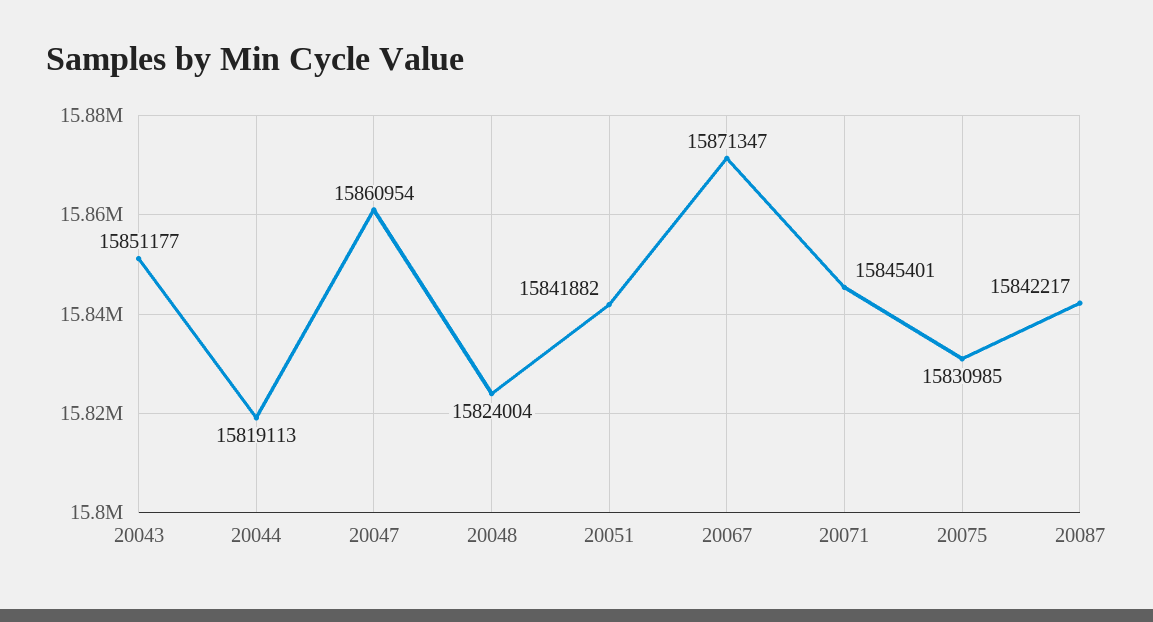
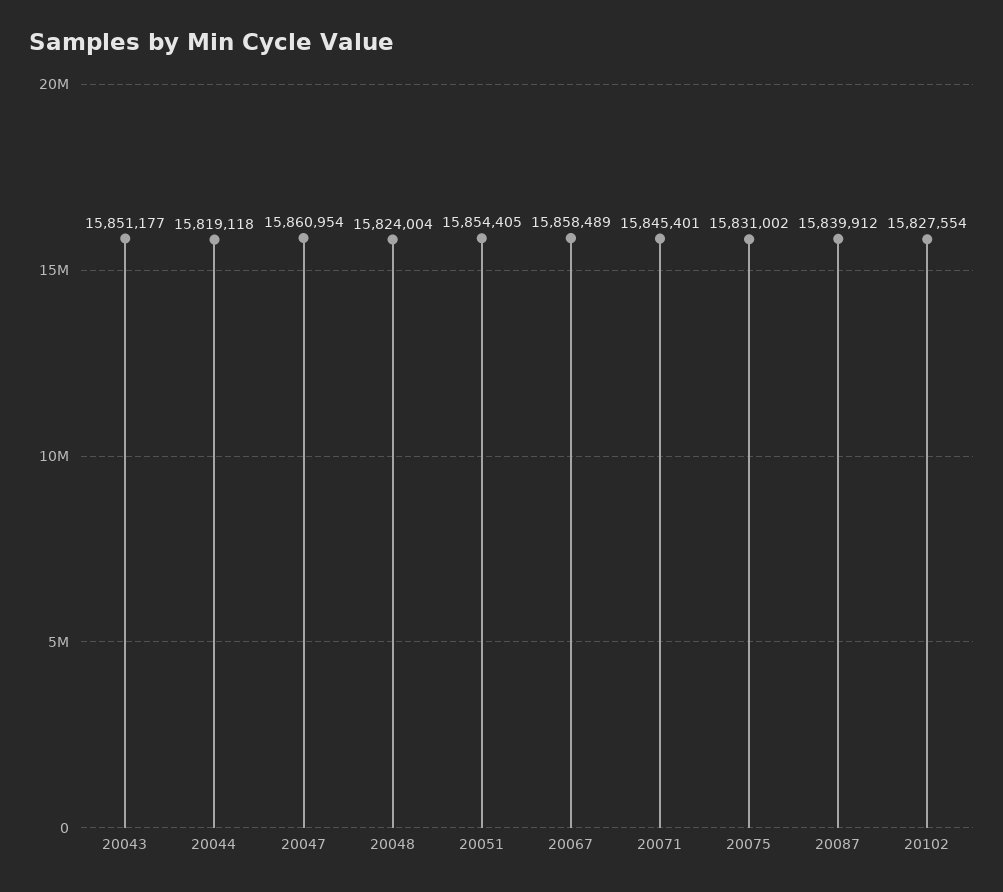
20044: 15819113 -> 15819118
20051: 15841882 -> 15854405
20067: 15871347 -> 15858489
20075: 15830985 -> 15831002
20087: 15842217 -> 15839912
20102: none -> 15827554

